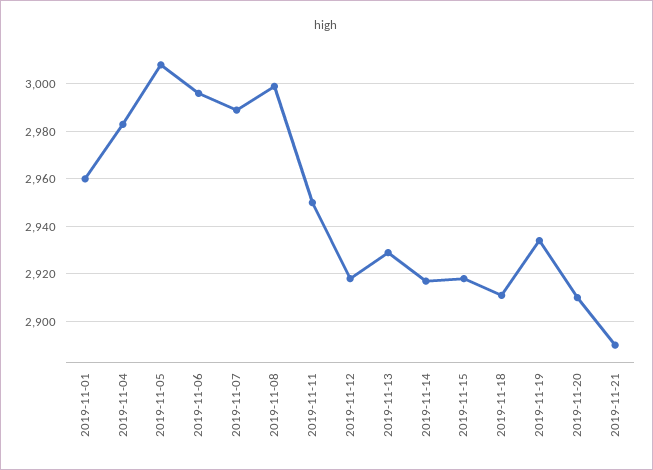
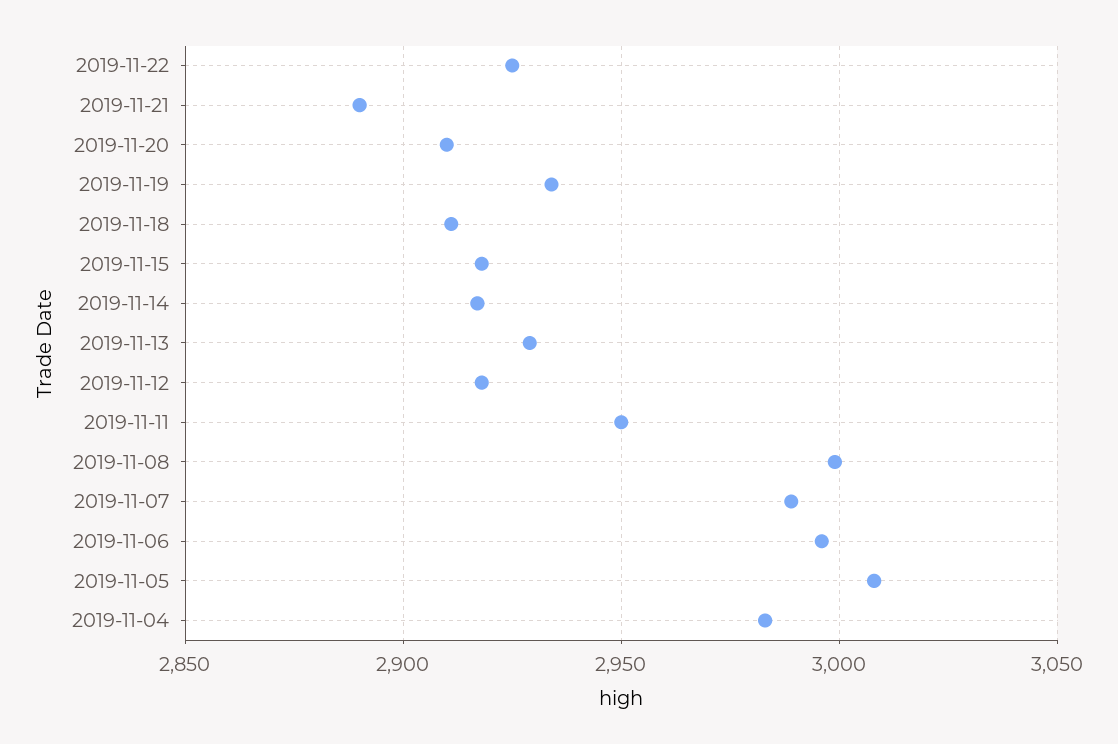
2019-11-01: 2960 -> none
2019-11-22: none -> 2925

